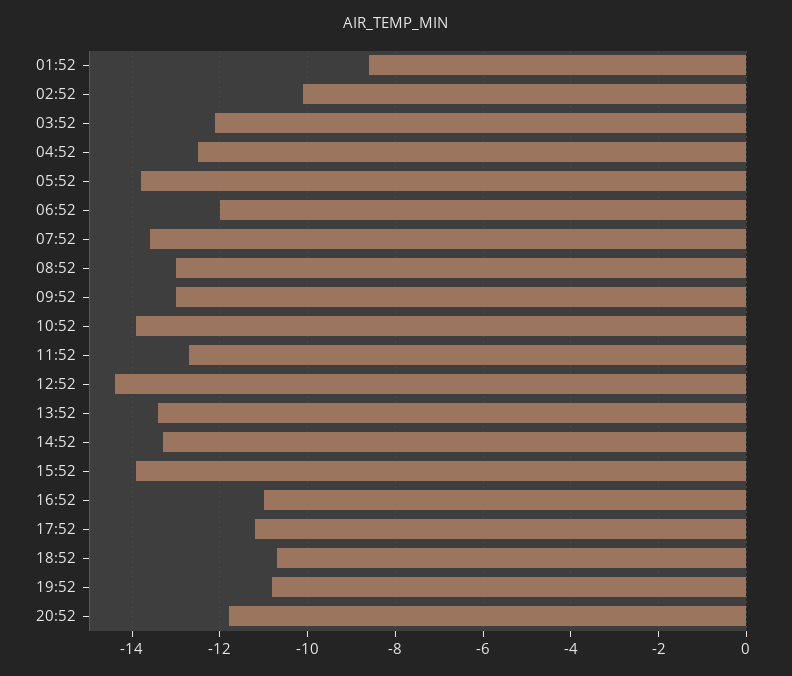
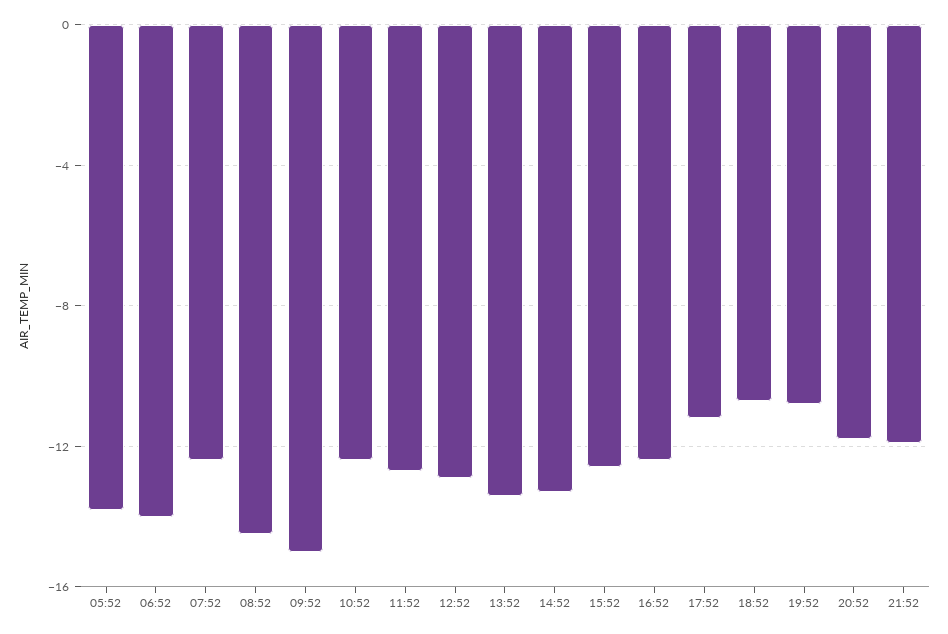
01:52: -8.5 -> none
02:52: -10 -> none
03:52: -12 -> none
04:52: -12.5 -> none
06:52: -12 -> -14
07:52: -13.5 -> -12.5
08:52: -13 -> -14.5
09:52: -13 -> -15
10:52: -14 -> -12.5
12:52: -14.5 -> -13
15:52: -14 -> -12.5
16:52: -11 -> -12.5
21:52: none -> -12

